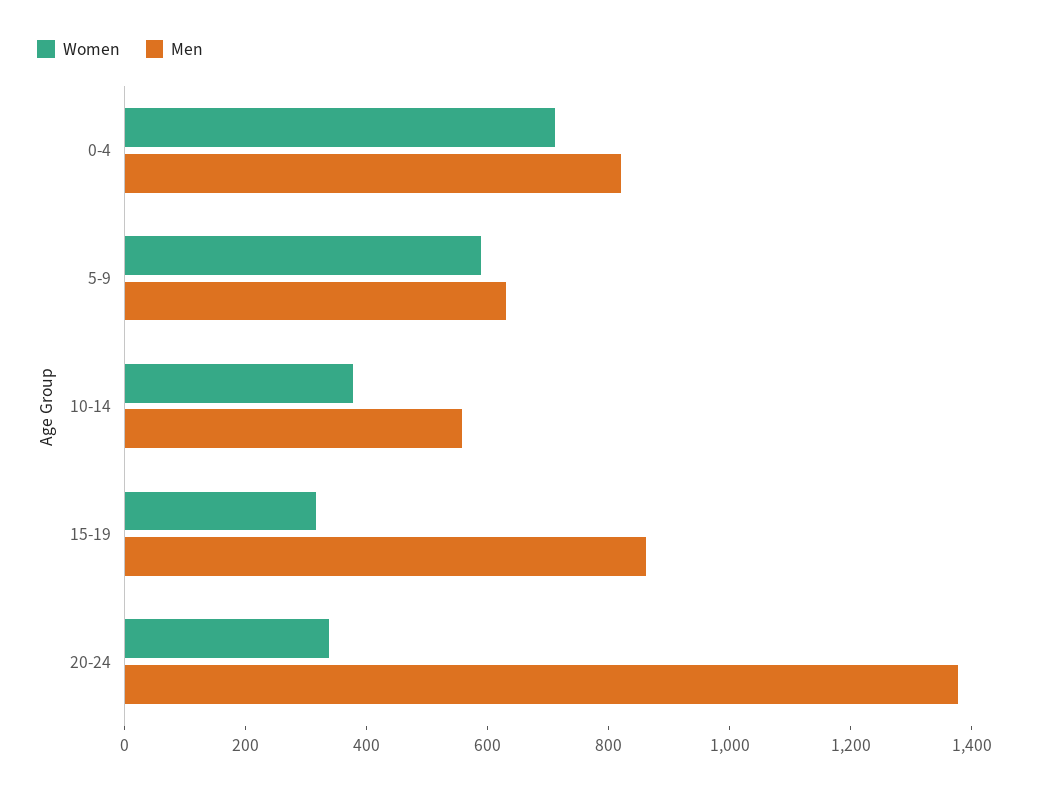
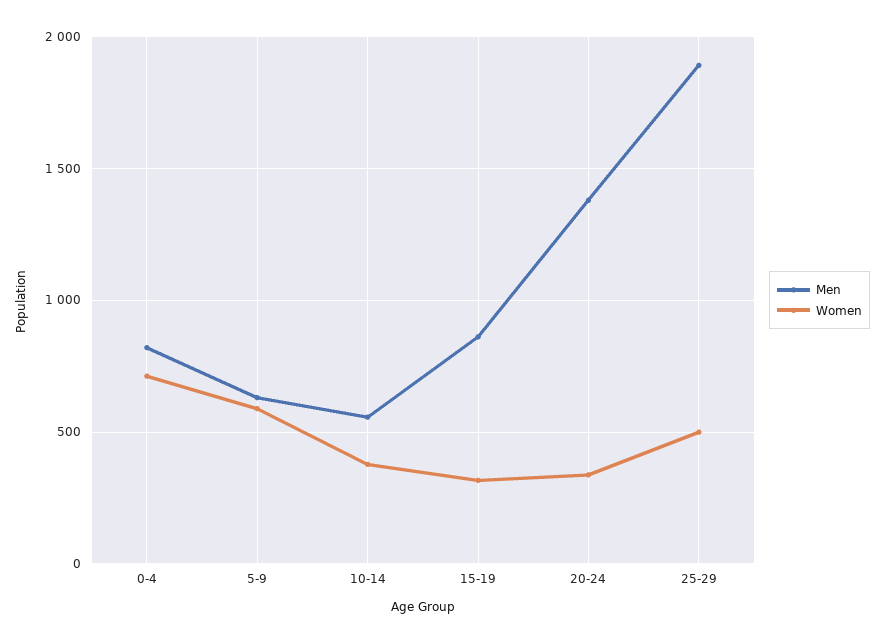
Men, 25-29: none -> 1900
Women, 25-29: none -> 500

